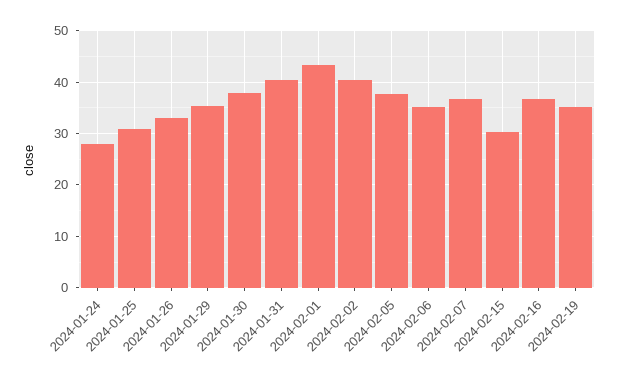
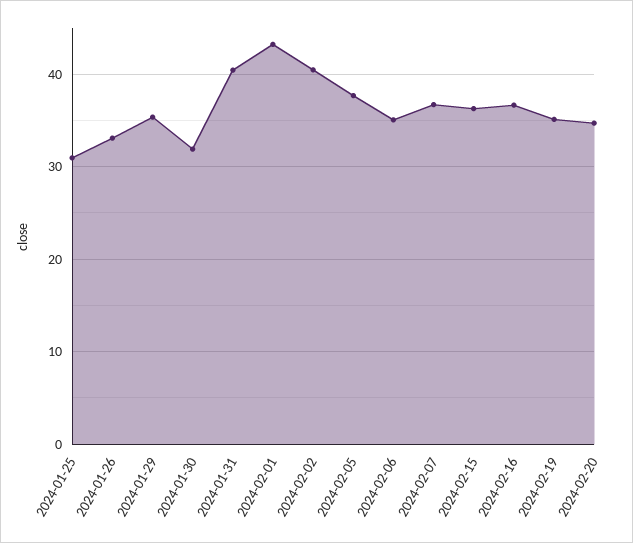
2024-01-24: 28 -> none
2024-01-30: 38 -> 32
2024-02-15: 30 -> 36
2024-02-20: none -> 35

